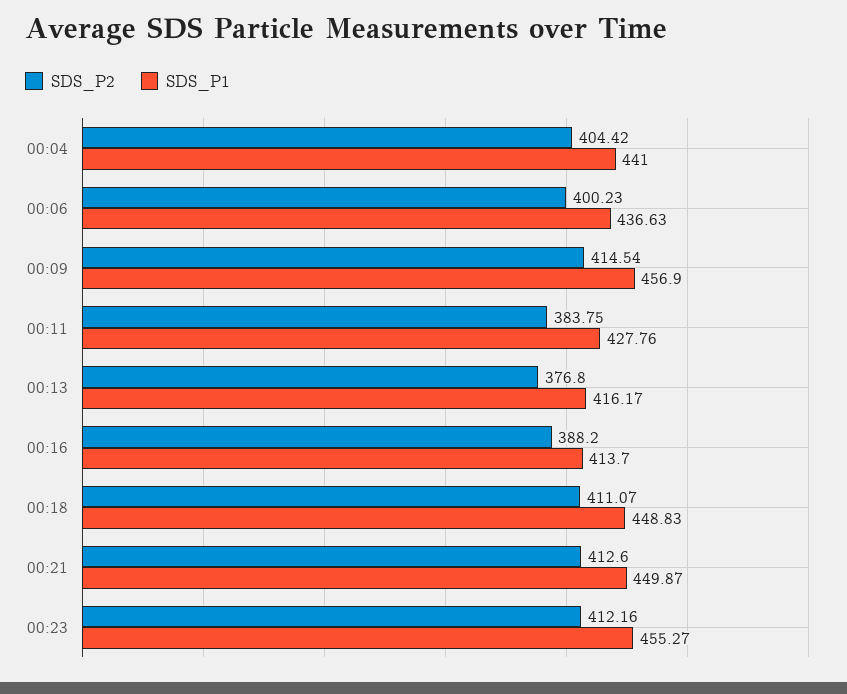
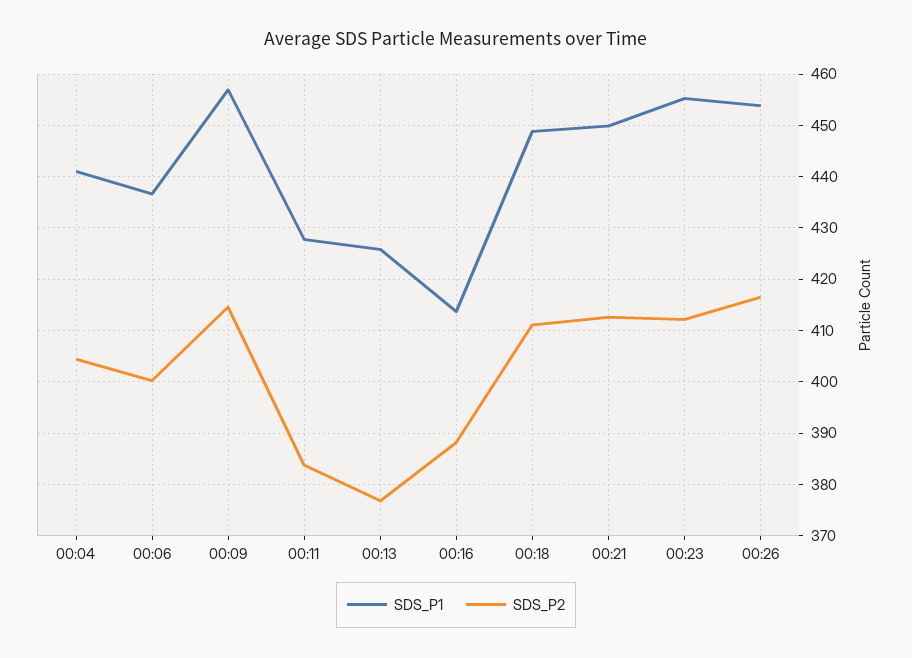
SDS_P1, 00:13: 416.17 -> 426
SDS_P1, 00:26: none -> 454
SDS_P2, 00:26: none -> 416

